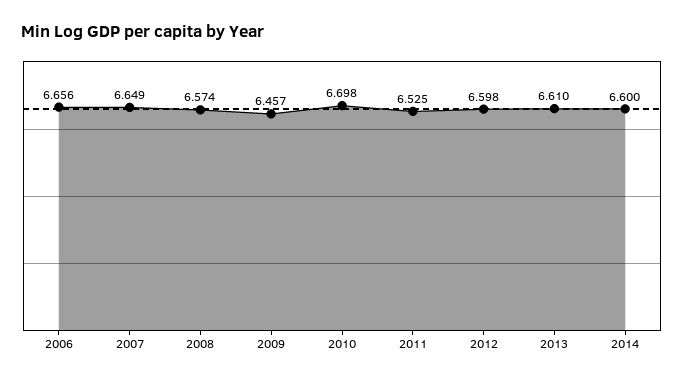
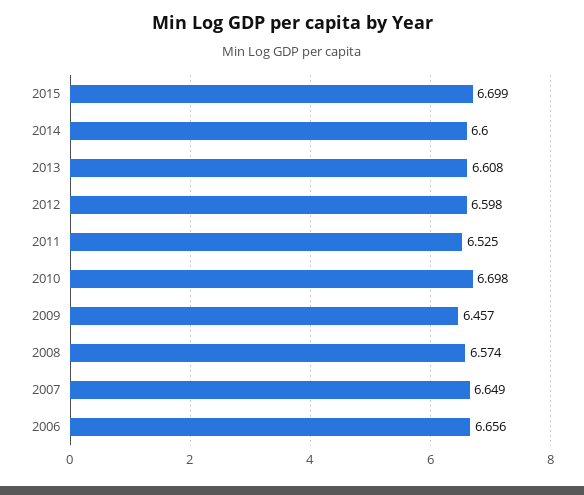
2013: 6.61 -> 6.608
2015: none -> 6.699

